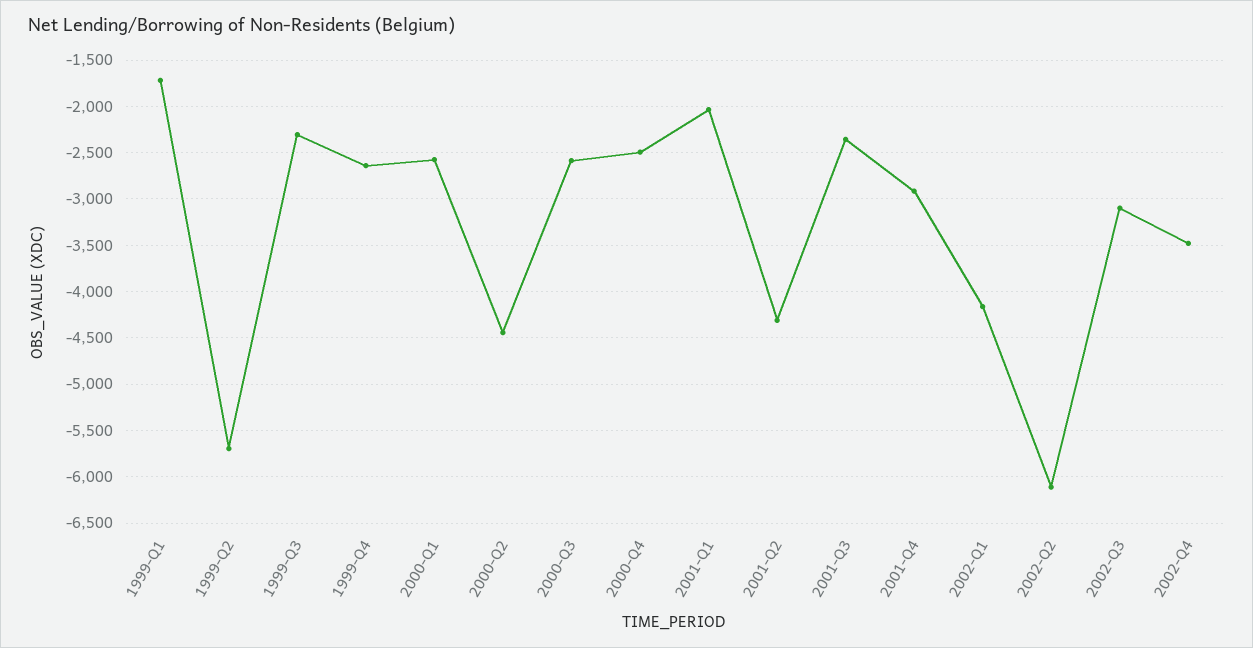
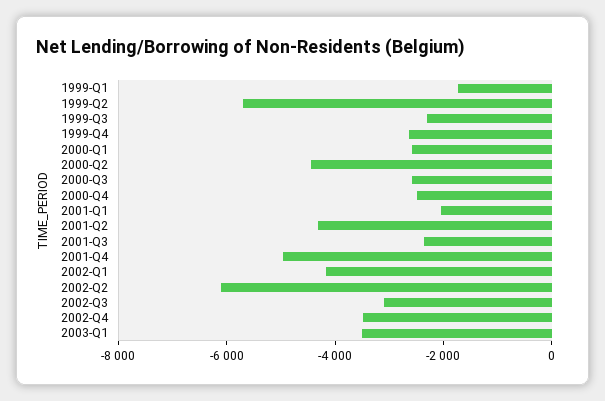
2001-Q4: -2900 -> -5000
2003-Q1: none -> -3500

